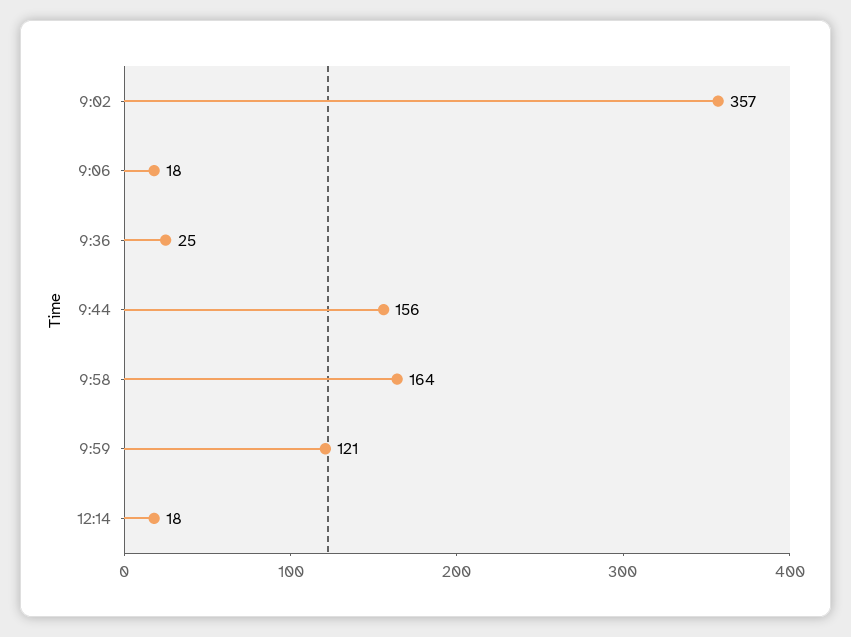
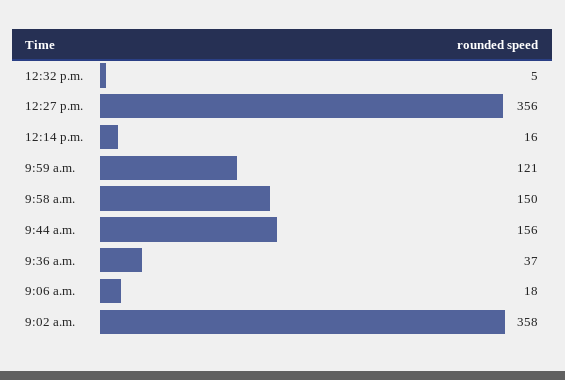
9:02: 357 -> 358
9:36: 25 -> 37
9:58: 164 -> 150
12:14: 18 -> 16
12:32 p.m.: none -> 5
12:27 p.m.: none -> 356

